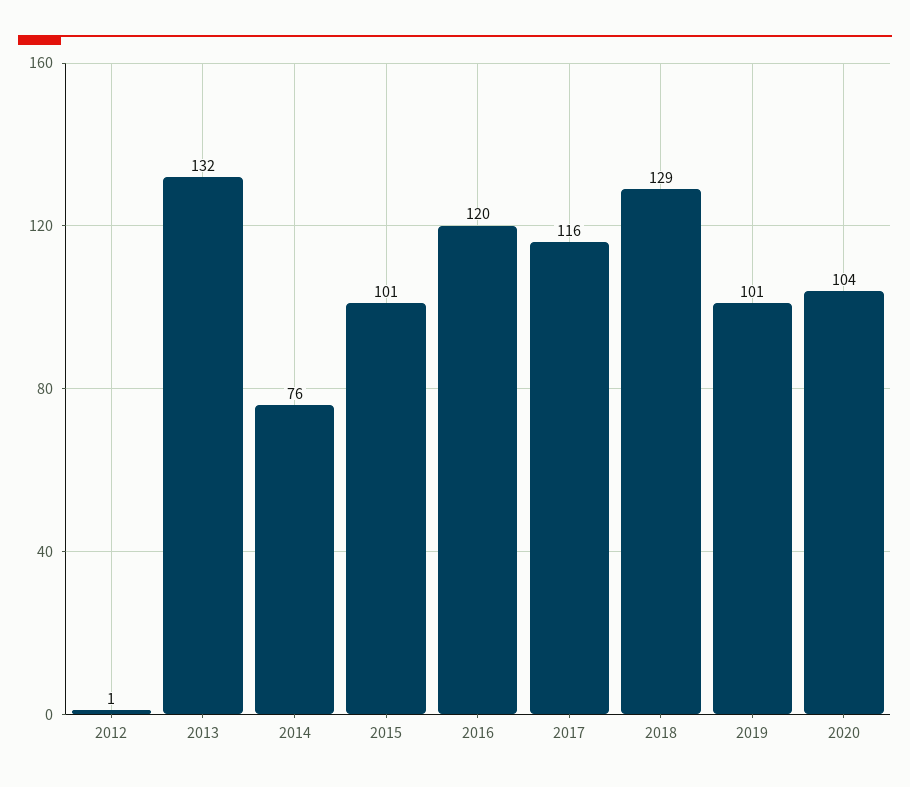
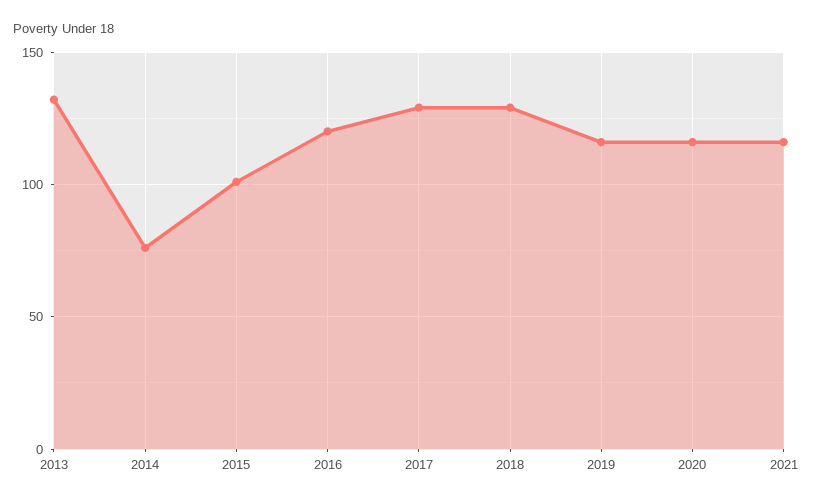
2012: 1 -> none
2017: 116 -> 130
2019: 101 -> 115
2020: 104 -> 115
2021: none -> 115

